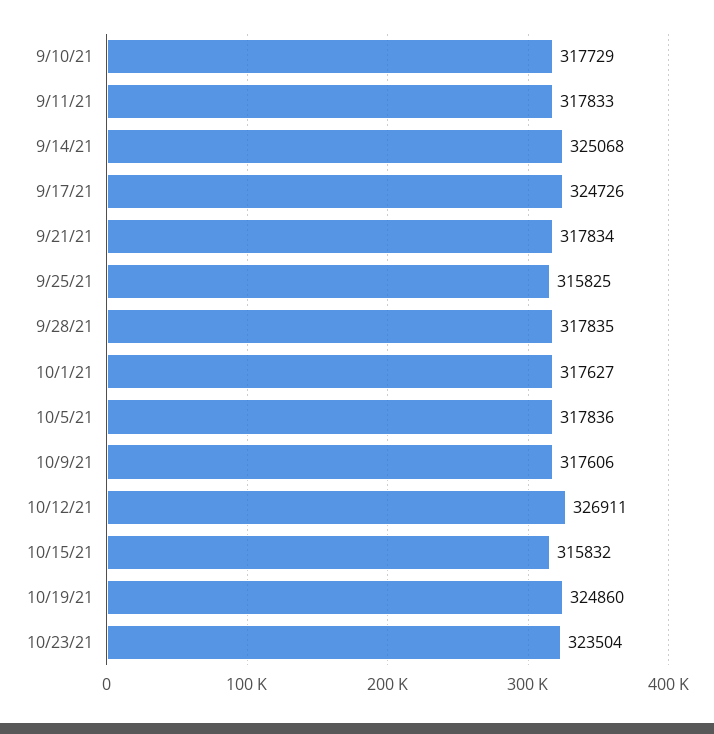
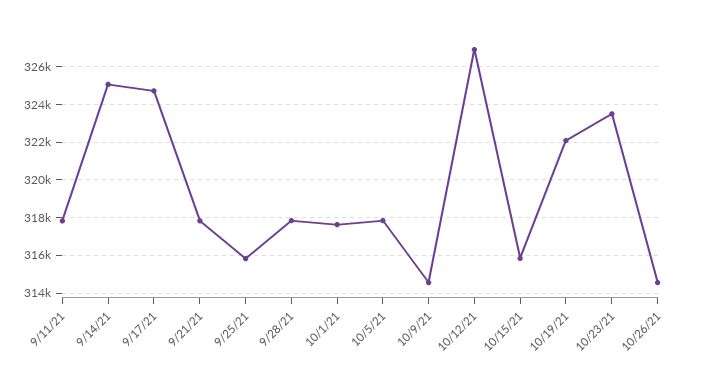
9/10/21: 317729 -> none
10/9/21: 317606 -> 314500
10/19/21: 324860 -> 322000
10/26/21: none -> 314500

